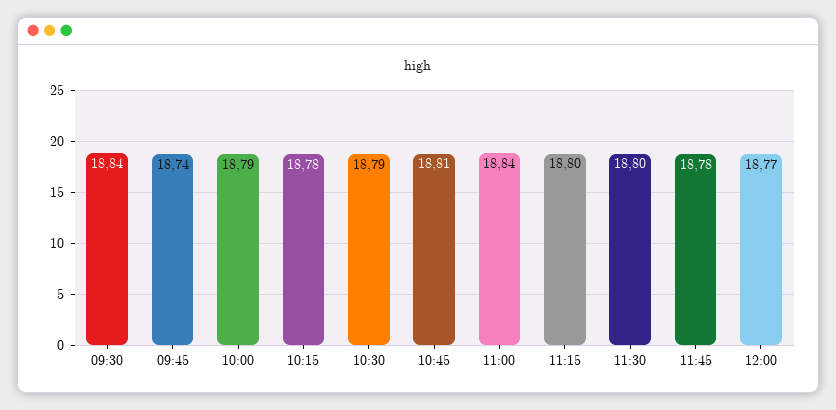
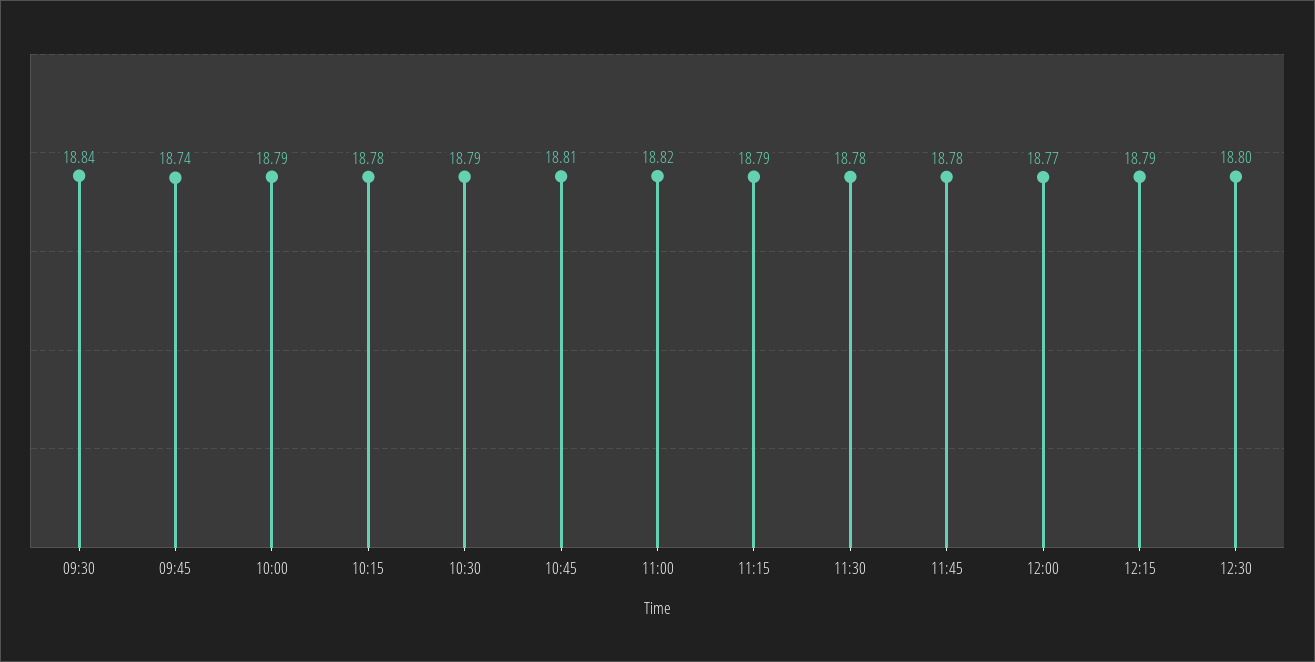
11:00: 18.84 -> 18.82
11:15: 18.8 -> 18.79
11:30: 18.8 -> 18.78
12:15: none -> 18.79
12:30: none -> 18.8

